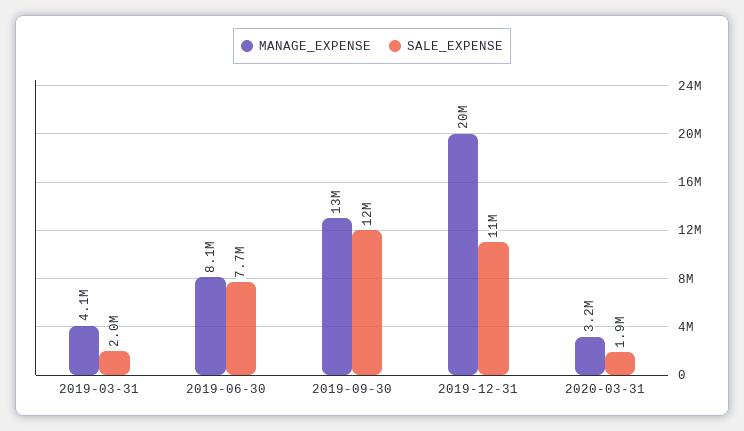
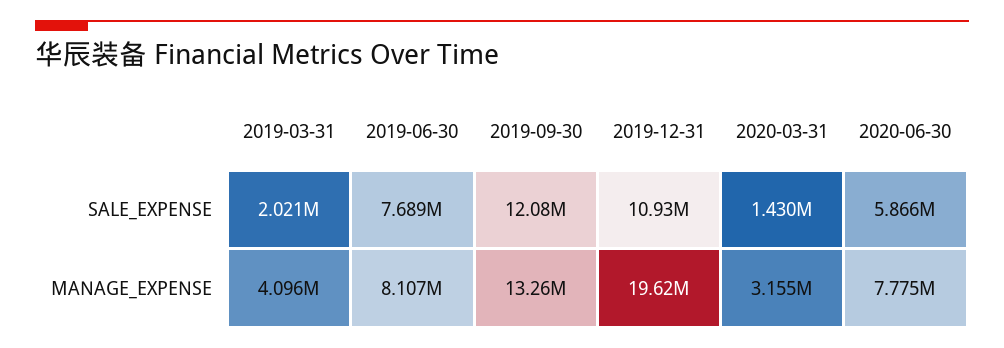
SALE_EXPENSE, 2020-03-31: 1900000 -> 1430000
SALE_EXPENSE, 2020-06-30: none -> 5866000
MANAGE_EXPENSE, 2020-06-30: none -> 7775000

